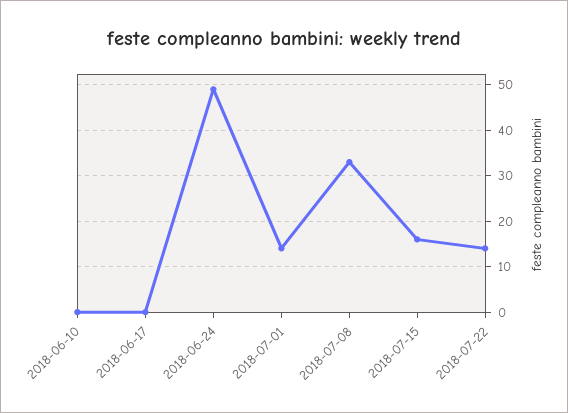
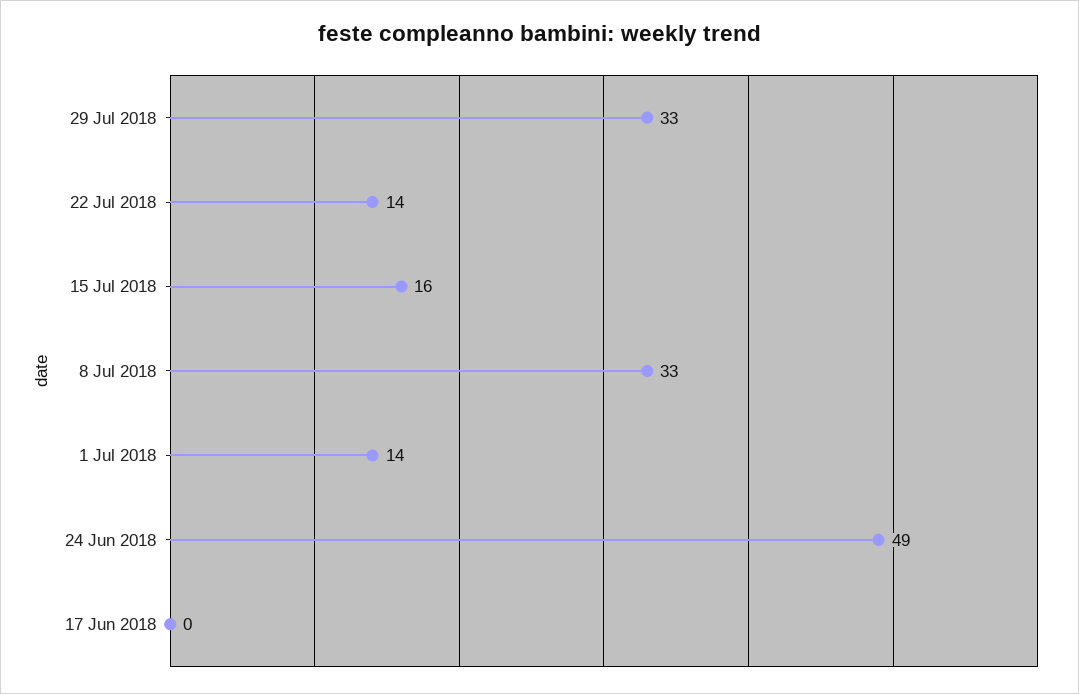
2018-06-10: 0 -> none
29 Jul 2018: none -> 33

